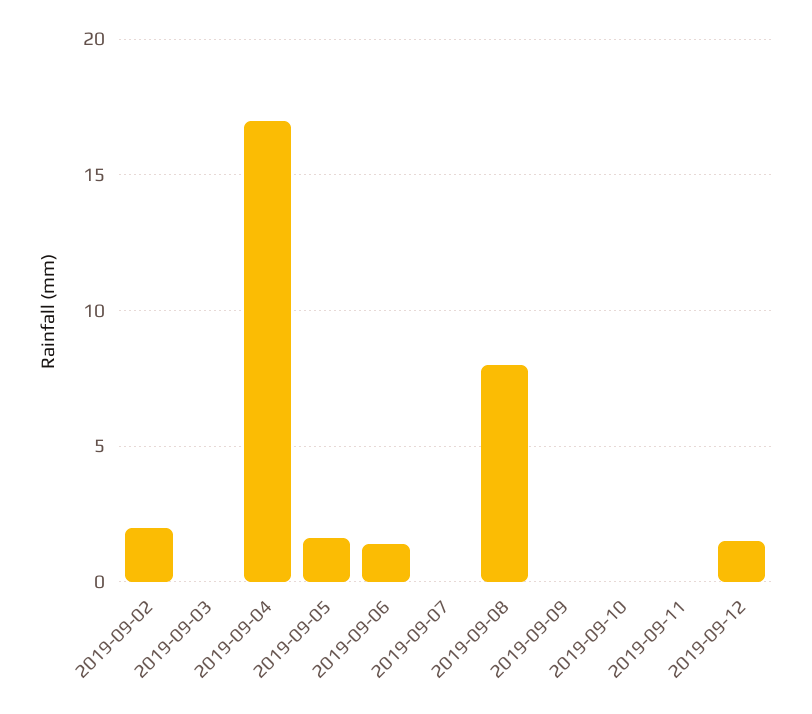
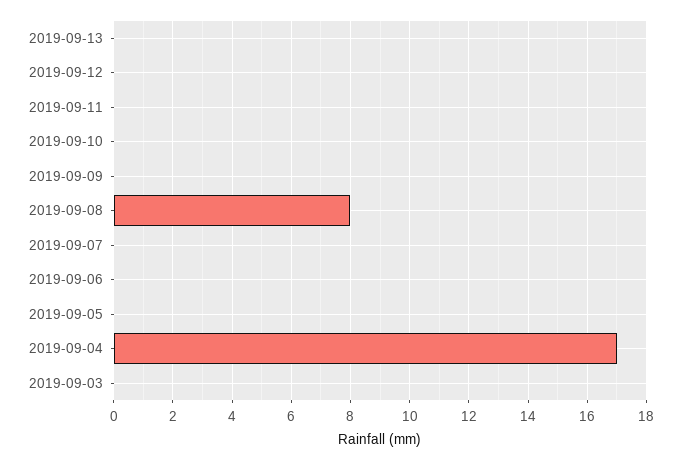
2019-09-02: 2 -> none
2019-09-05: 1.5 -> 0
2019-09-06: 1.5 -> 0
2019-09-12: 1.5 -> 0
2019-09-13: none -> 0

